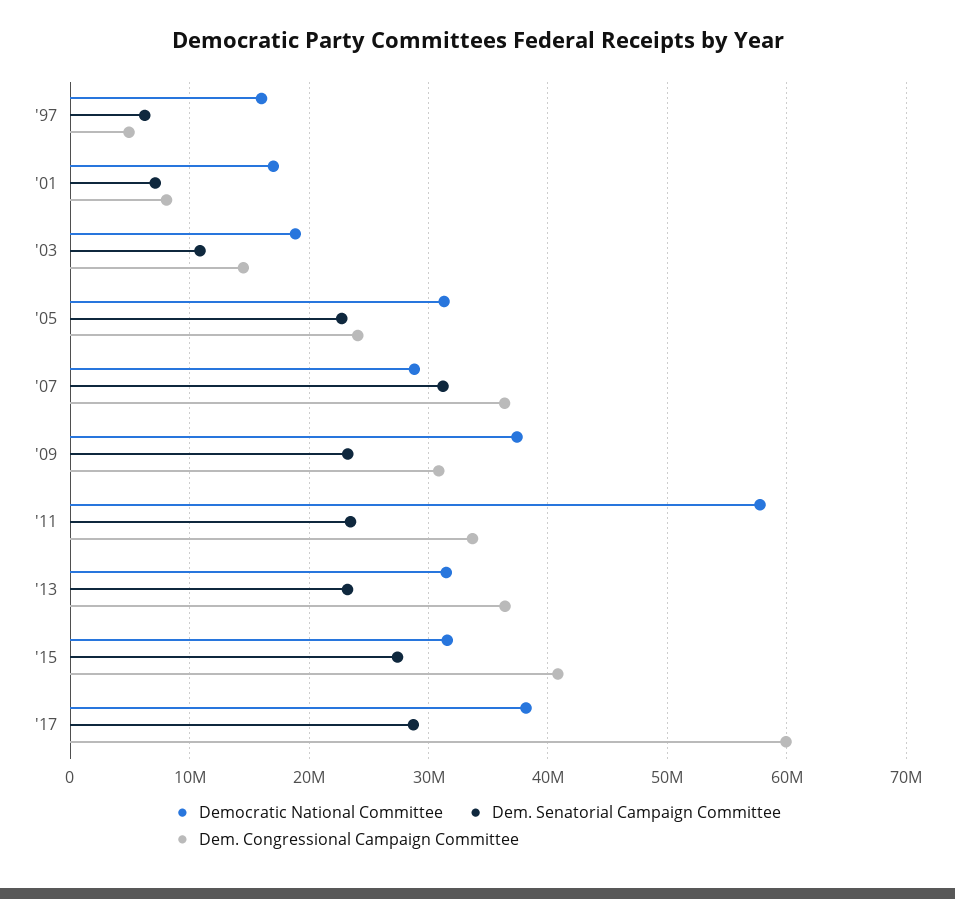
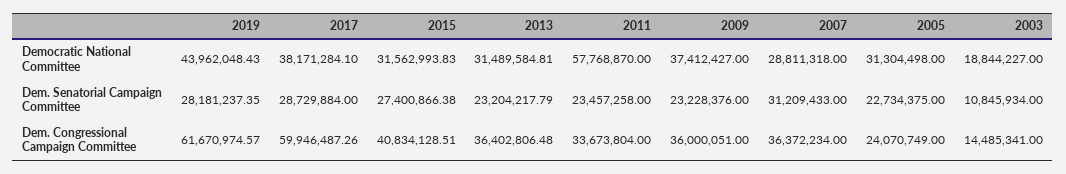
Democratic National Committee, '97: 16000000 -> none
Dem. Senatorial Campaign Committee, '97: 6000000 -> none
Dem. Congressional Campaign Committee, '97: 5000000 -> none
Democratic National Committee, '01: 17000000 -> none
Dem. Senatorial Campaign Committee, '01: 7000000 -> none
Dem. Congressional Campaign Committee, '01: 8000000 -> none
Dem. Congressional Campaign Committee, '09: 31000000 -> 36000051
Democratic National Committee, 2019: none -> 43962048.43
Dem. Senatorial Campaign Committee, 2019: none -> 28181237.35
Dem. Congressional Campaign Committee, 2019: none -> 61670974.57

